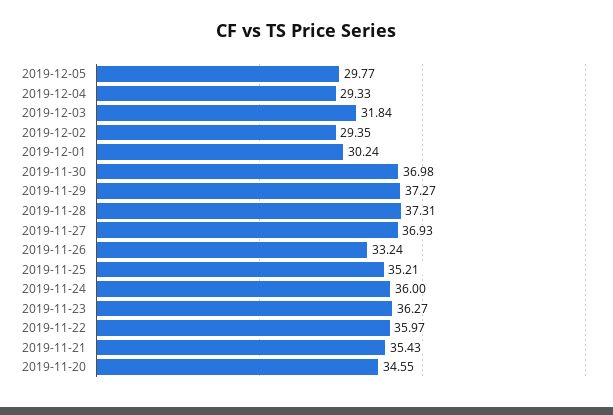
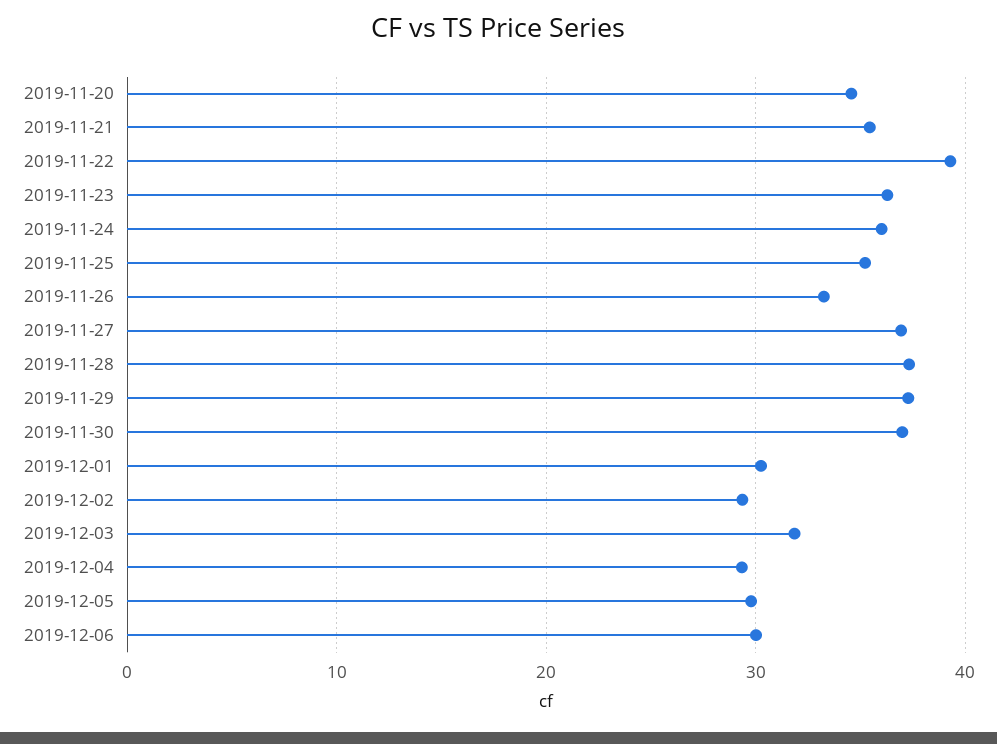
2019-11-22: 35.97 -> 39
2019-12-06: none -> 30

